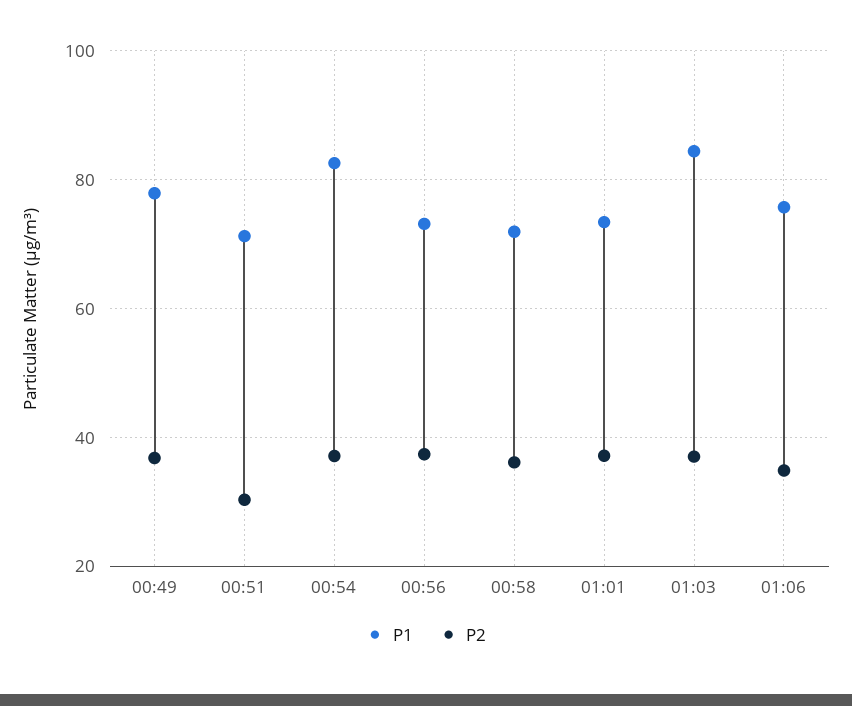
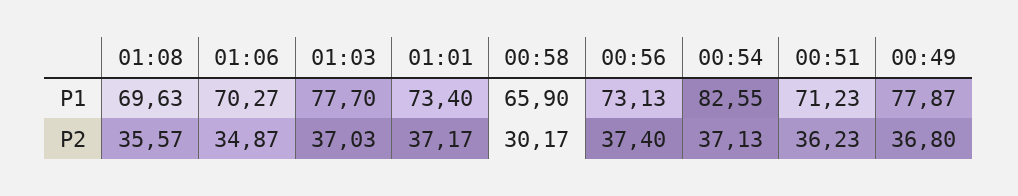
P2, 00:51: 30 -> 36.23
P1, 00:58: 72 -> 65.9
P2, 00:58: 36 -> 30.17
P1, 01:03: 84 -> 77.7
P1, 01:06: 76 -> 70.27
P1, 01:08: none -> 69.63
P2, 01:08: none -> 35.57

